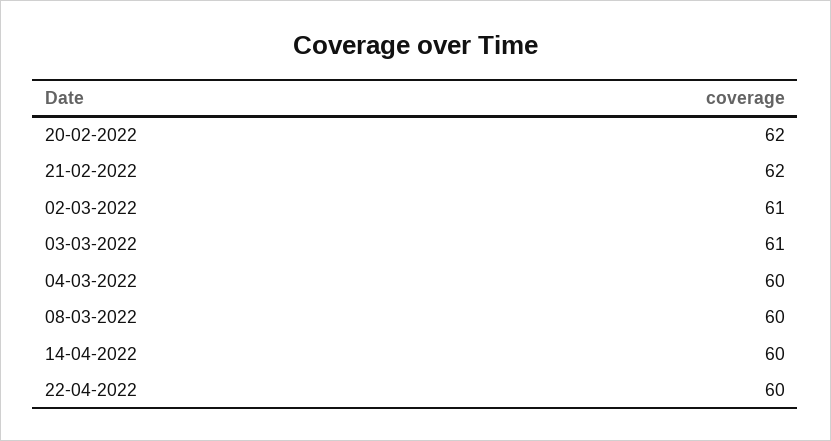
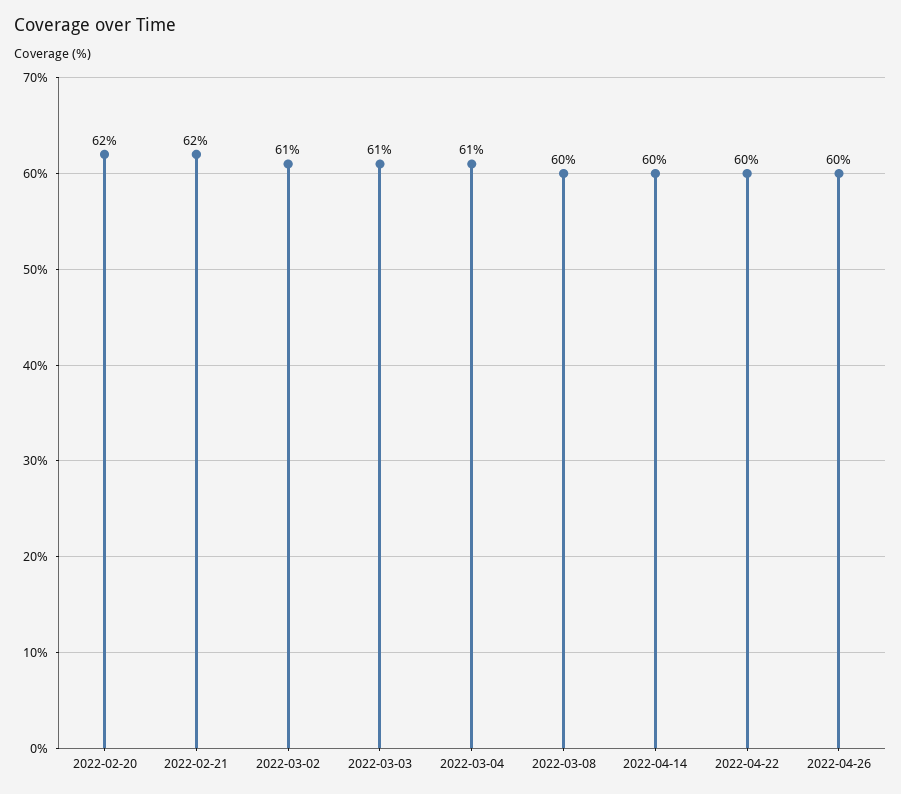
04-03-2022: 60 -> 61
2022-04-26: none -> 60

